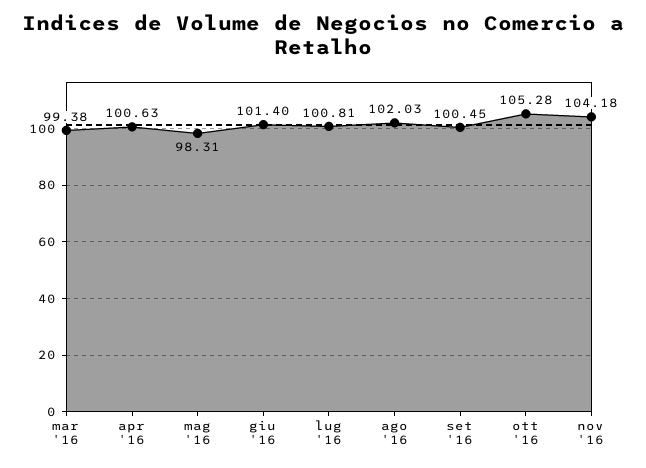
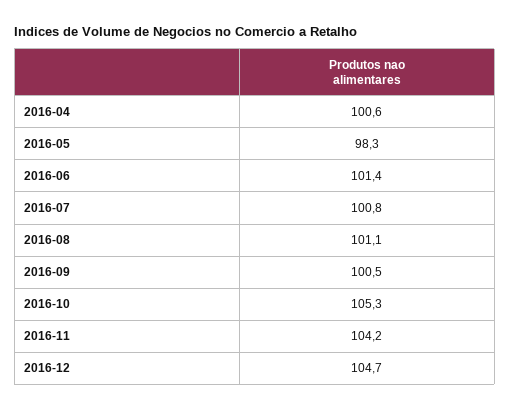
mar '16: 99.38 -> none
ago '16: 102.03 -> 101.1
2016-12: none -> 104.7

